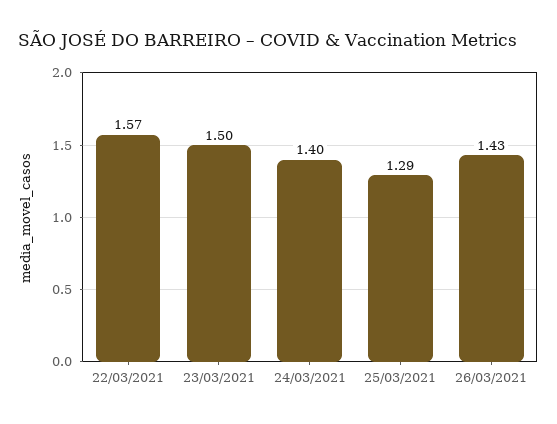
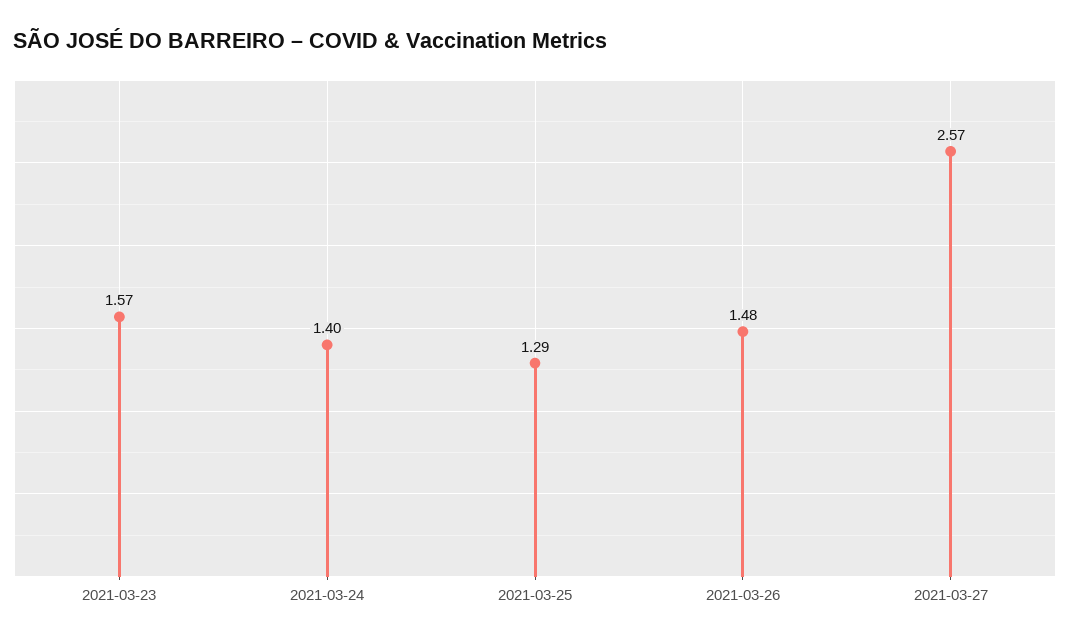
22/03/2021: 1.57 -> none
23/03/2021: 1.5 -> 1.57
26/03/2021: 1.43 -> 1.48
2021-03-27: none -> 2.57

